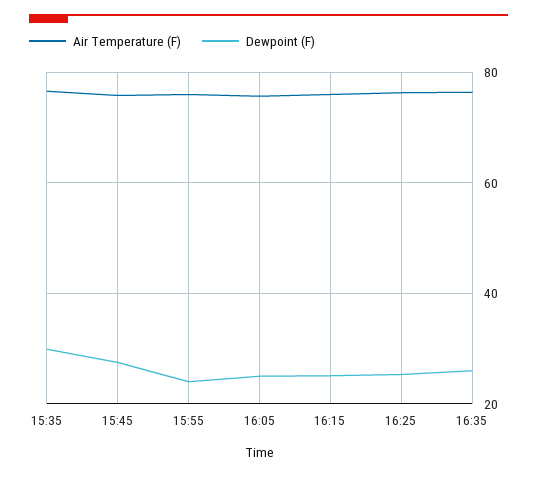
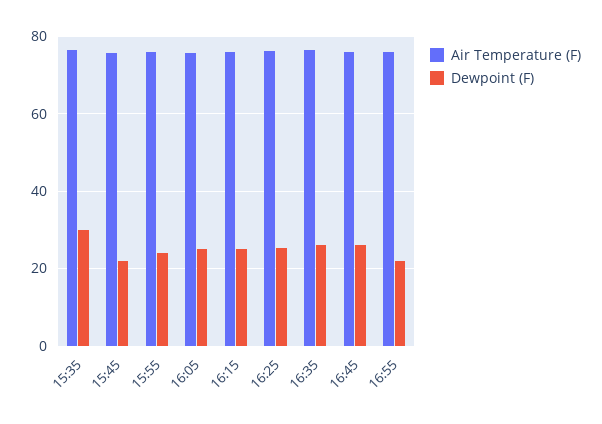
Dewpoint (F), 15:45: 28 -> 22
Air Temperature (F), 16:45: none -> 76
Dewpoint (F), 16:45: none -> 26
Air Temperature (F), 16:55: none -> 76
Dewpoint (F), 16:55: none -> 22

